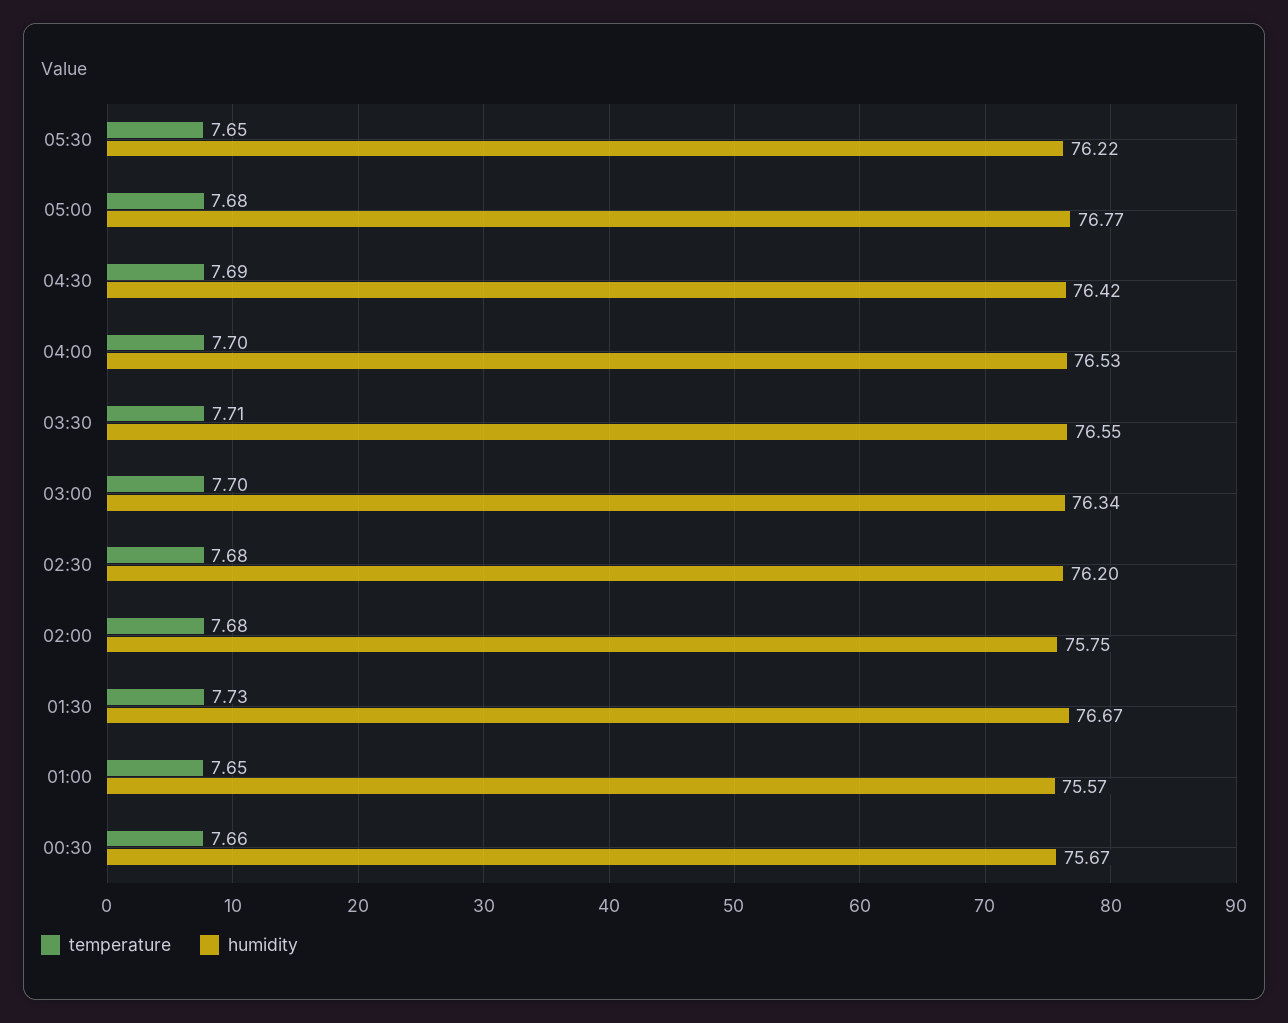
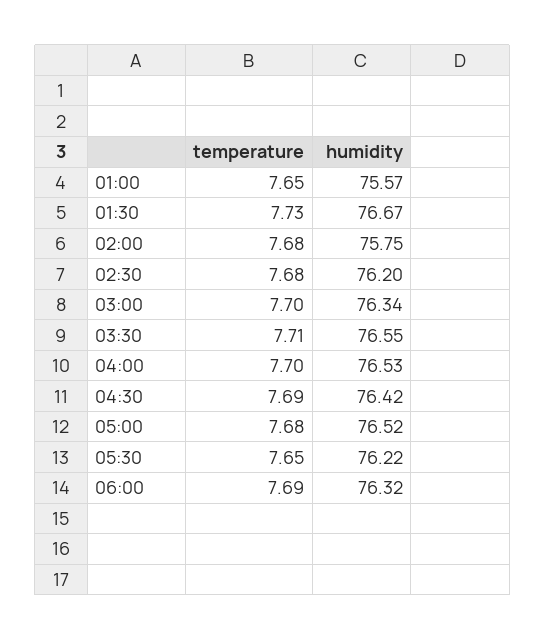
humidity, 05:00: 76.77 -> 76.52
temperature, 00:30: 7.66 -> none
humidity, 00:30: 75.67 -> none
temperature, 06:00: none -> 7.69
humidity, 06:00: none -> 76.32

